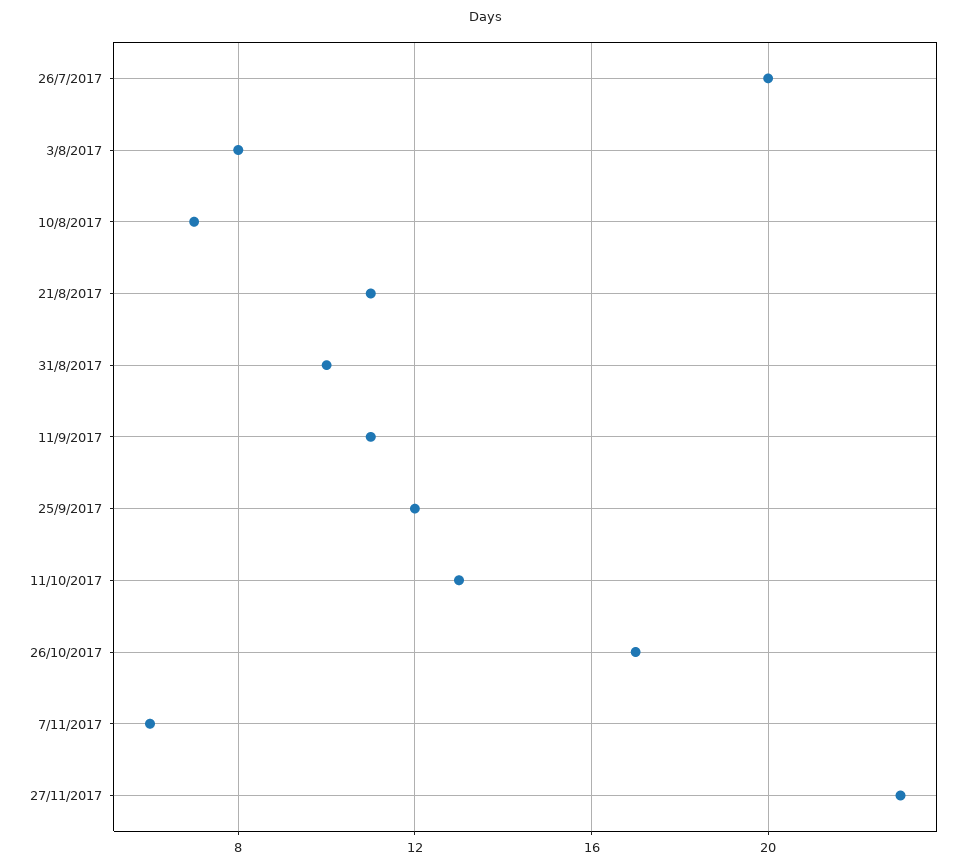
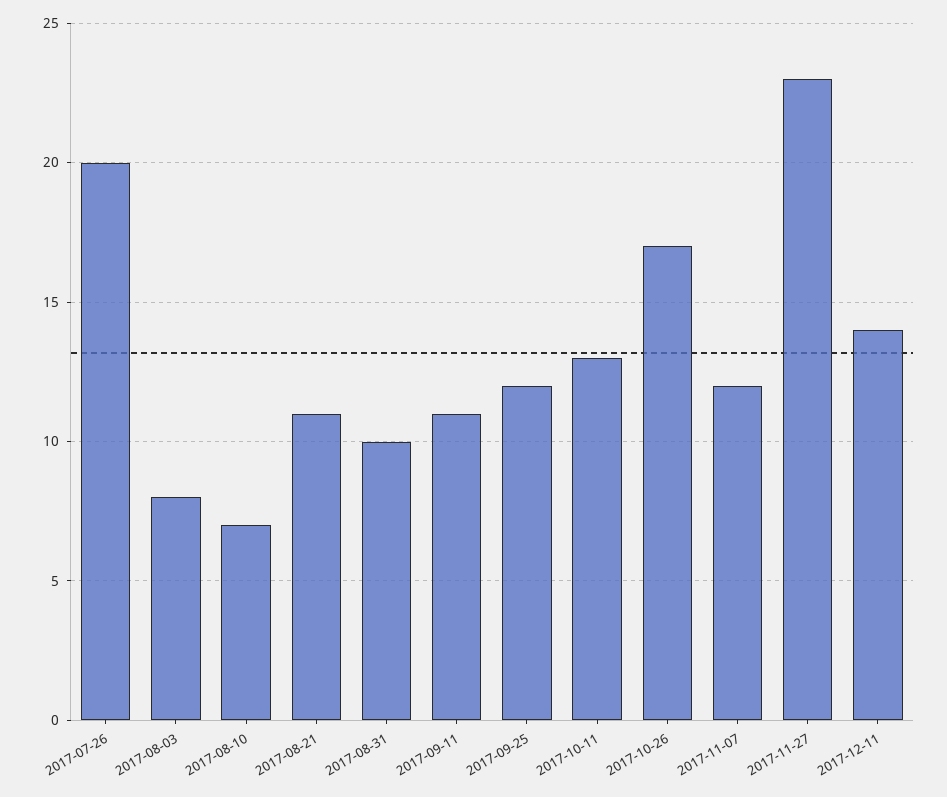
7/11/2017: 6 -> 12
2017-12-11: none -> 14

